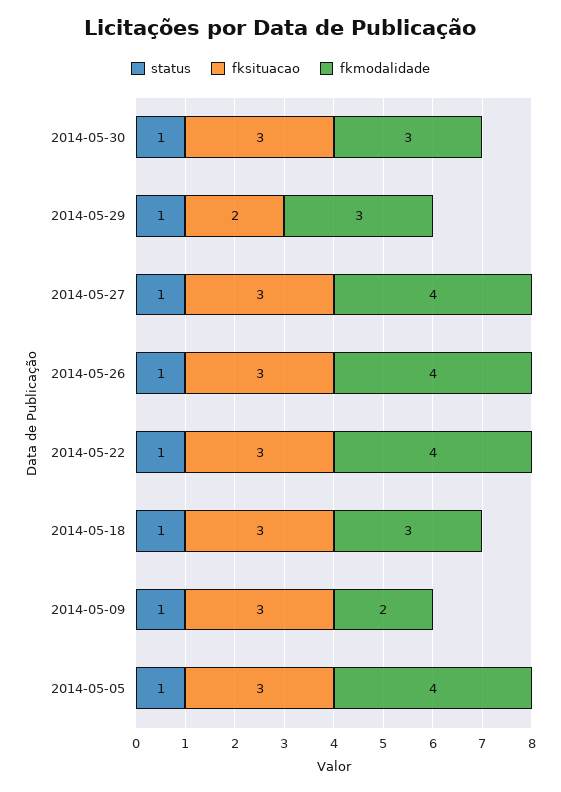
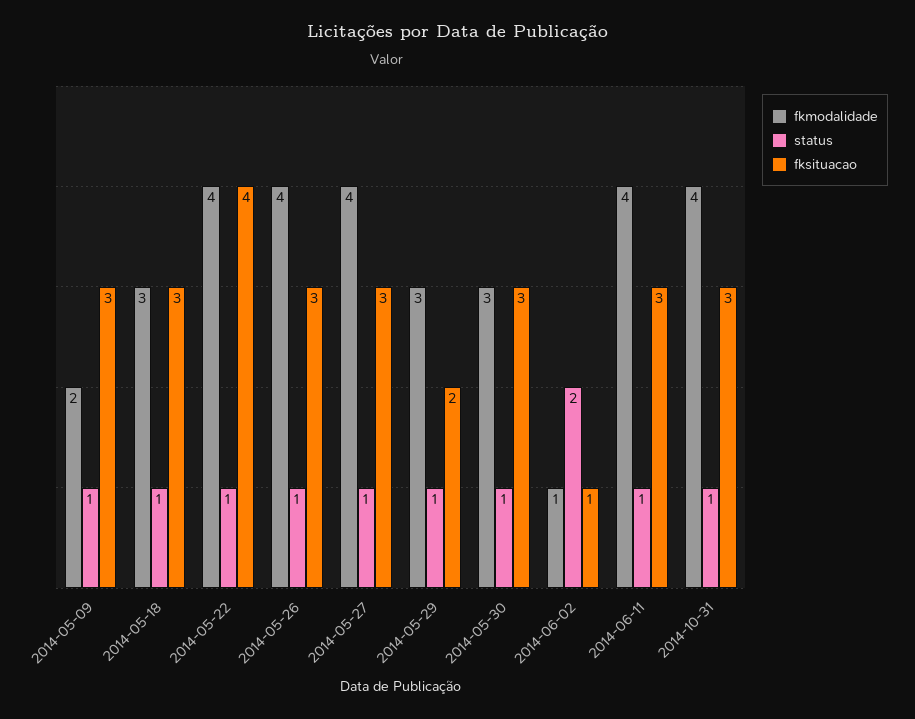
fksituacao, 2014-05-22: 3 -> 4
status, 2014-05-05: 1 -> none
fksituacao, 2014-05-05: 3 -> none
fkmodalidade, 2014-05-05: 4 -> none
fkmodalidade, 2014-06-02: none -> 1
status, 2014-06-02: none -> 2
fksituacao, 2014-06-02: none -> 1
fkmodalidade, 2014-06-11: none -> 4
status, 2014-06-11: none -> 1
fksituacao, 2014-06-11: none -> 3
fkmodalidade, 2014-10-31: none -> 4
status, 2014-10-31: none -> 1
fksituacao, 2014-10-31: none -> 3

